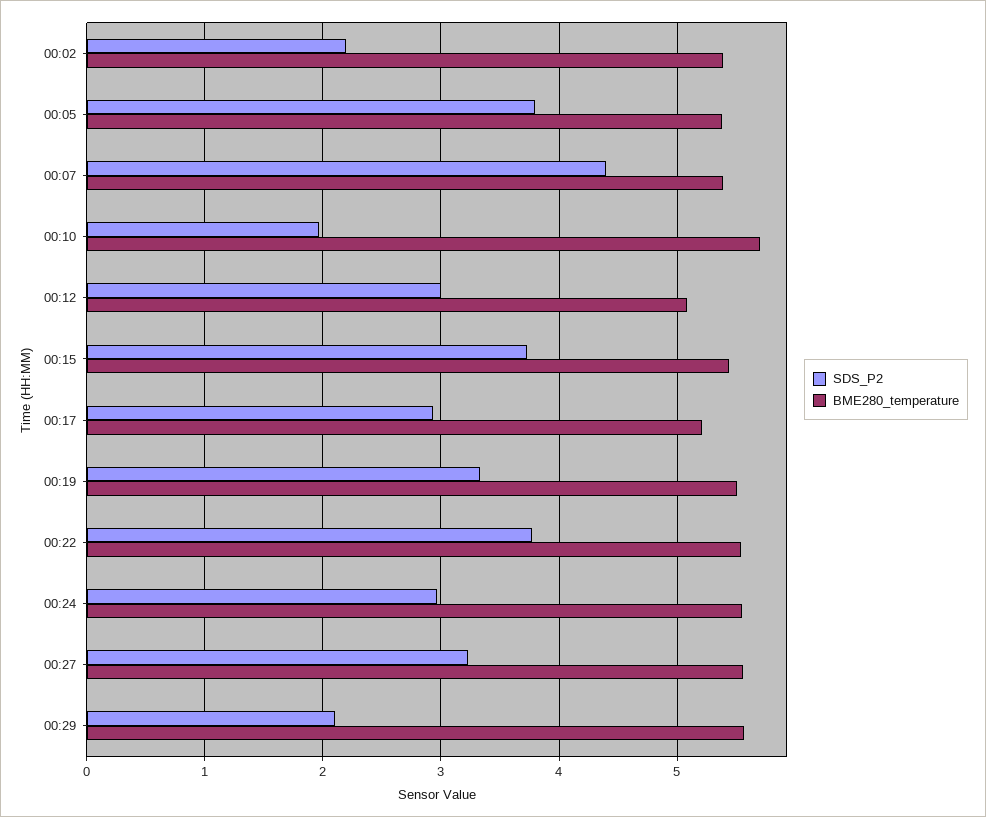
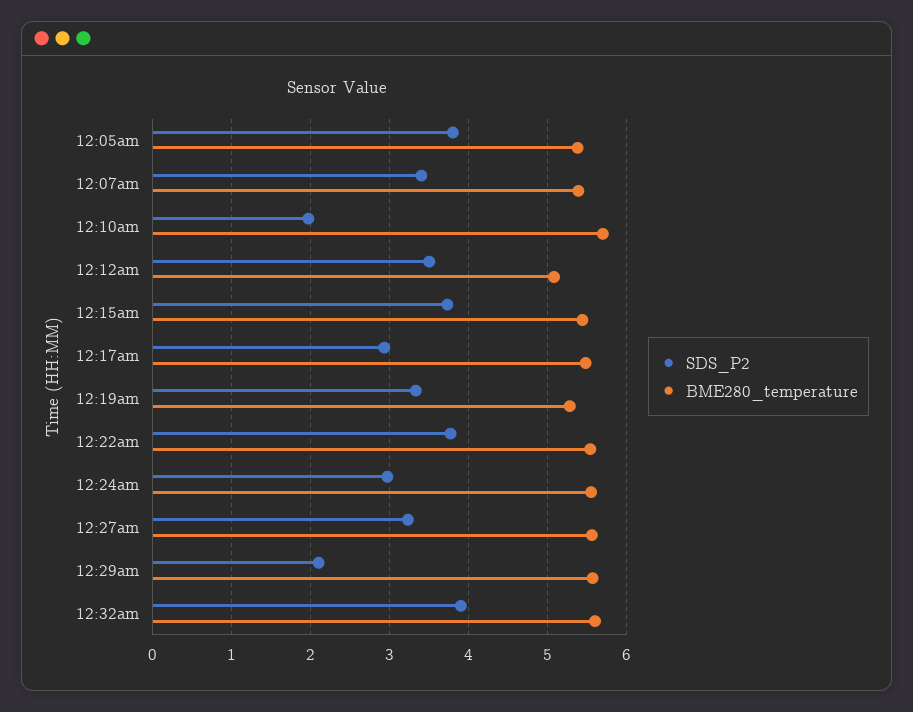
SDS_P2, 00:02: 2.2 -> none
BME280_temperature, 00:02: 5.4 -> none
SDS_P2, 00:07: 4.4 -> 3.4
SDS_P2, 00:12: 3 -> 3.5
BME280_temperature, 00:17: 5.2 -> 5.5
BME280_temperature, 00:19: 5.5 -> 5.3
SDS_P2, 12:32am: none -> 3.9
BME280_temperature, 12:32am: none -> 5.6

